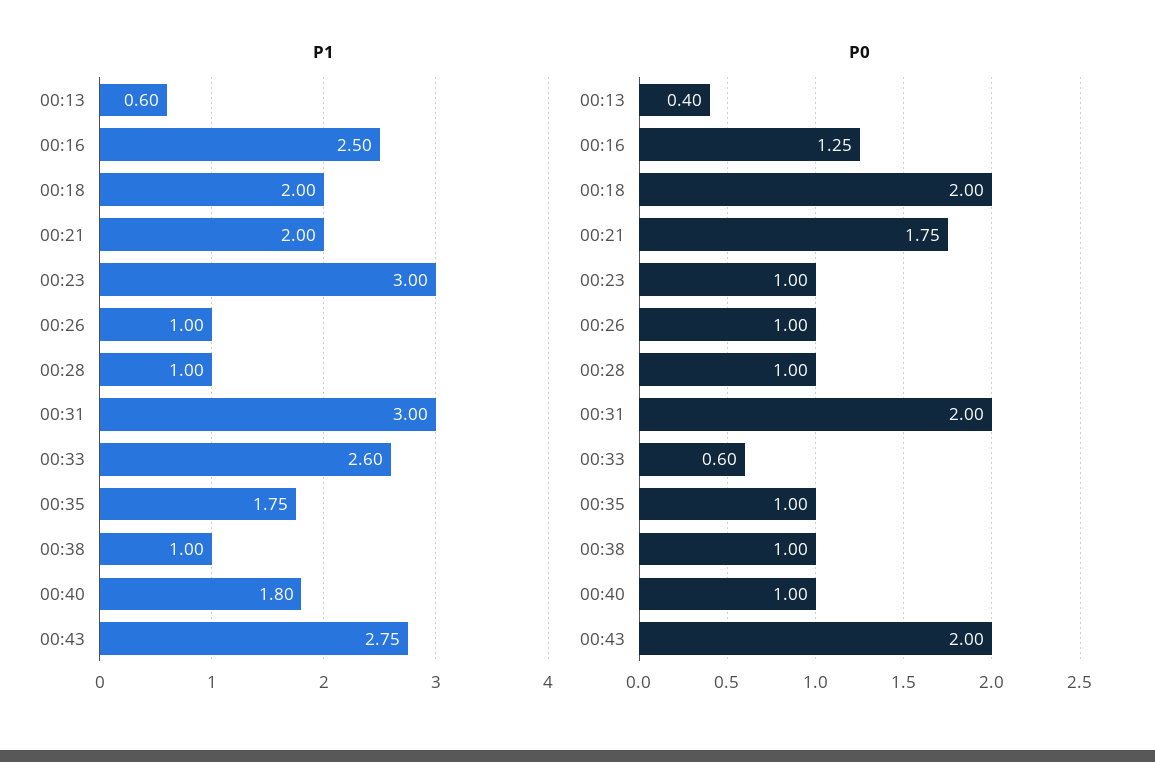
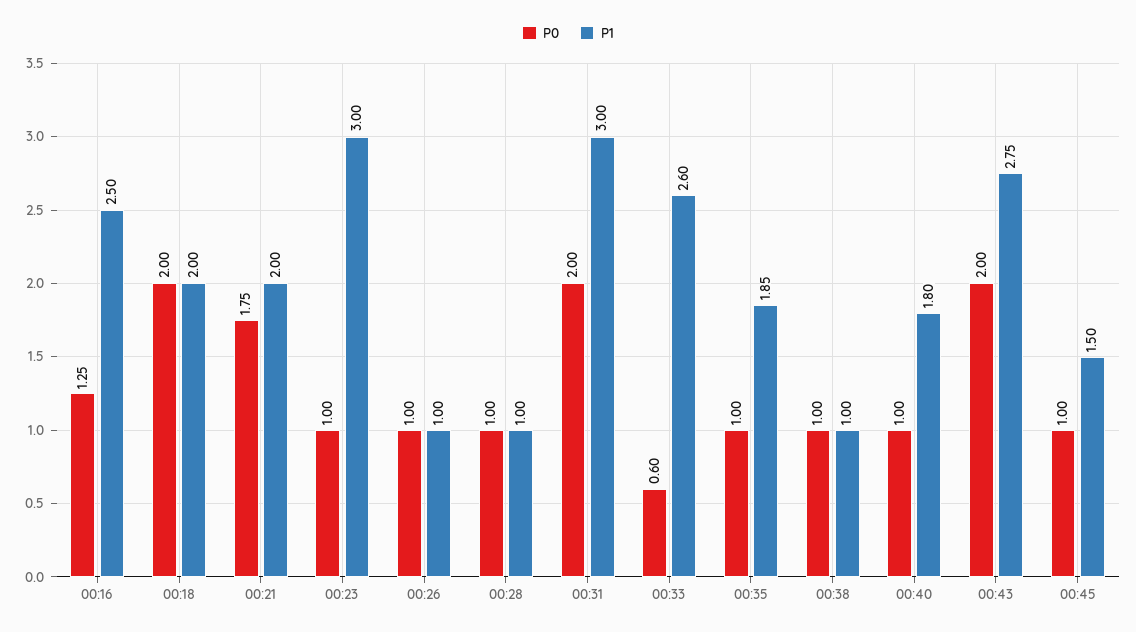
P1, 00:13: 0.6 -> none
P1, 00:35: 1.75 -> 1.85
P0, 00:13: 0.4 -> none
P0, 00:45: none -> 1
P1, 00:45: none -> 1.5

